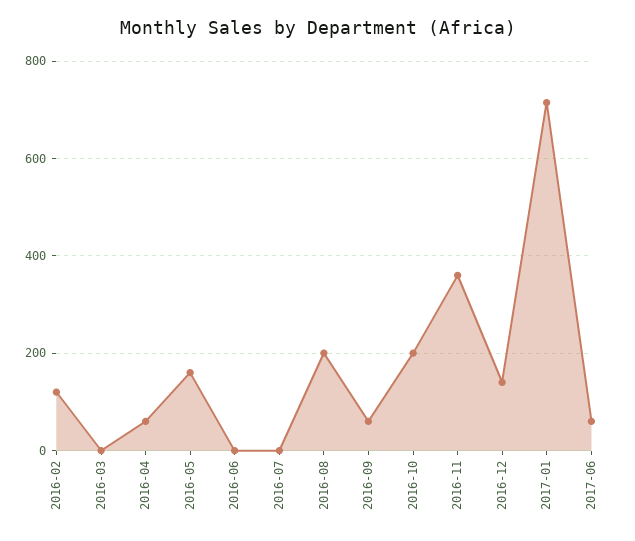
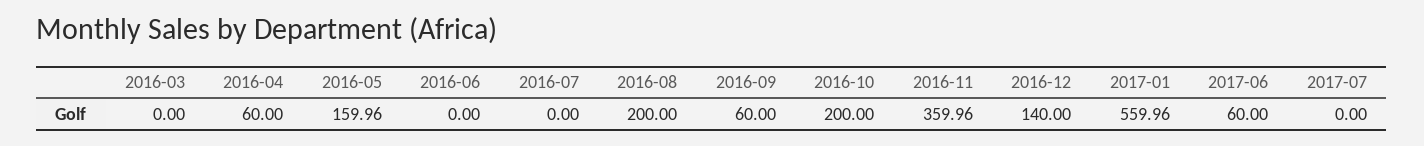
2016-02: 120 -> none
2017-01: 720 -> 559.96
2017-07: none -> 0

